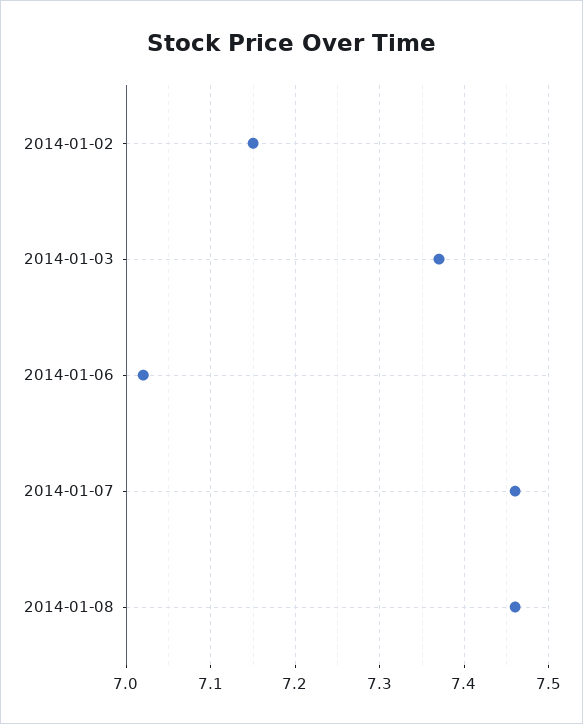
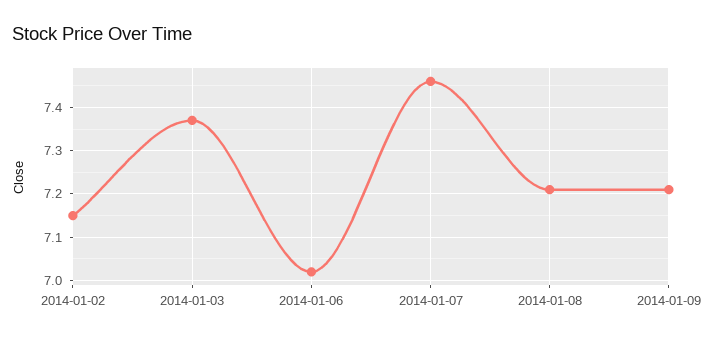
2014-01-08: 7.46 -> 7.2
2014-01-09: none -> 7.2

